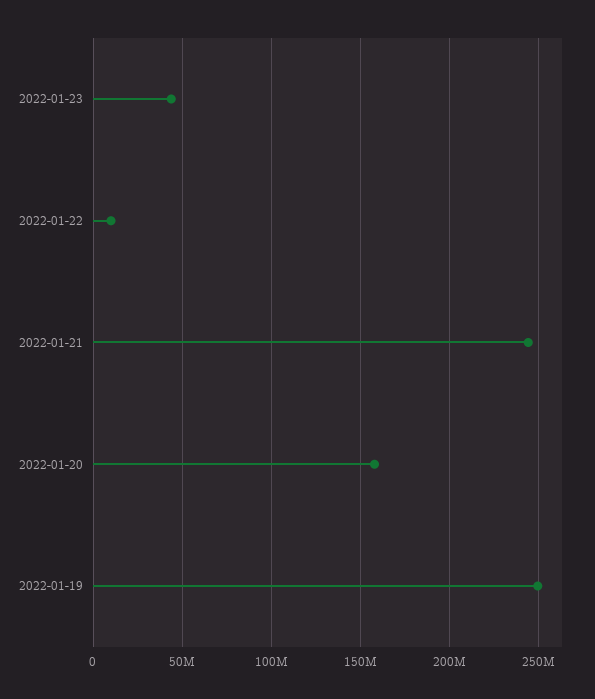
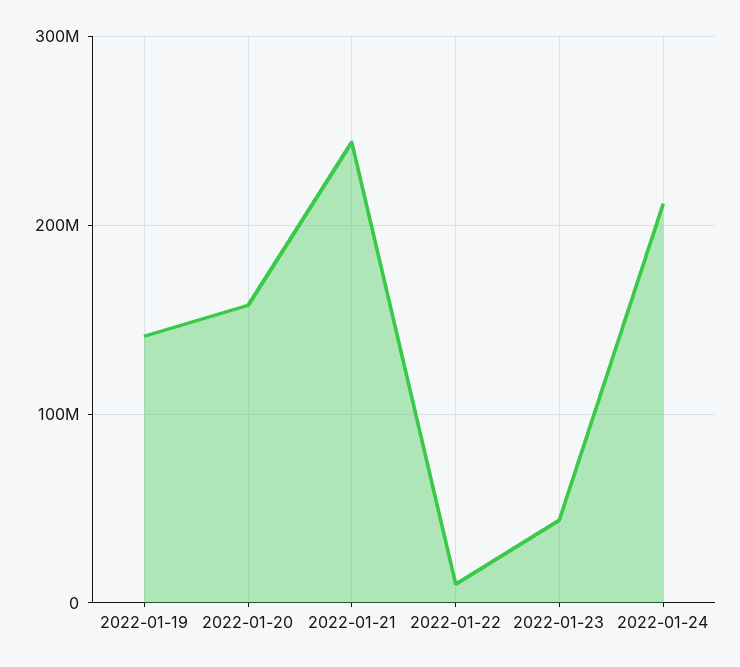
2022-01-19: 250000000 -> 140000000
2022-01-24: none -> 210000000

